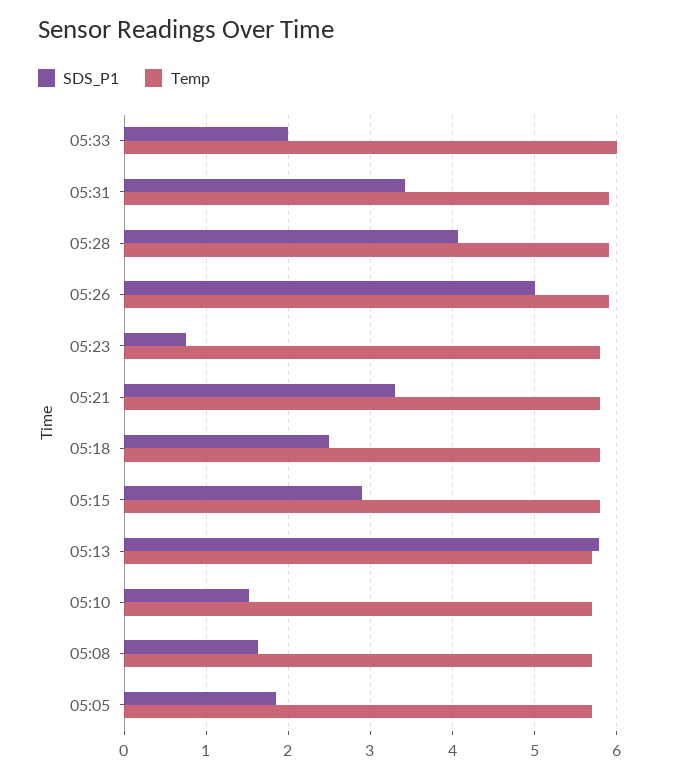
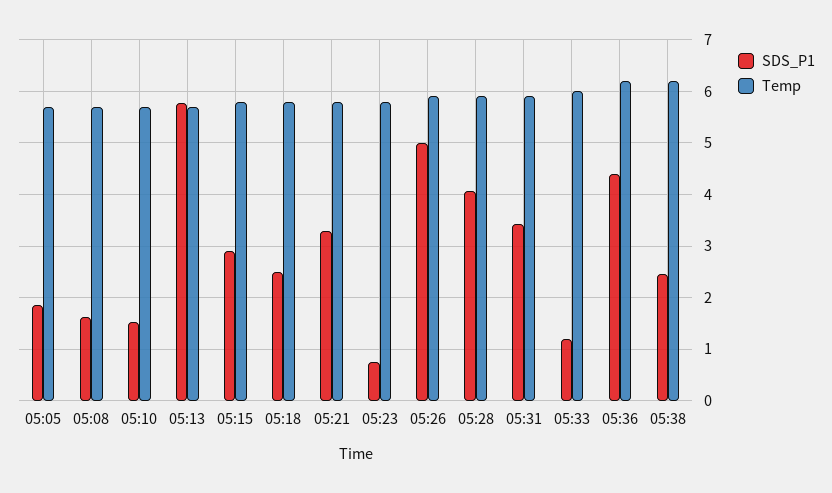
SDS_P1, 05:33: 2 -> 1.2
SDS_P1, 05:36: none -> 4.4
Temp, 05:36: none -> 6.2
SDS_P1, 05:38: none -> 2.4
Temp, 05:38: none -> 6.2

